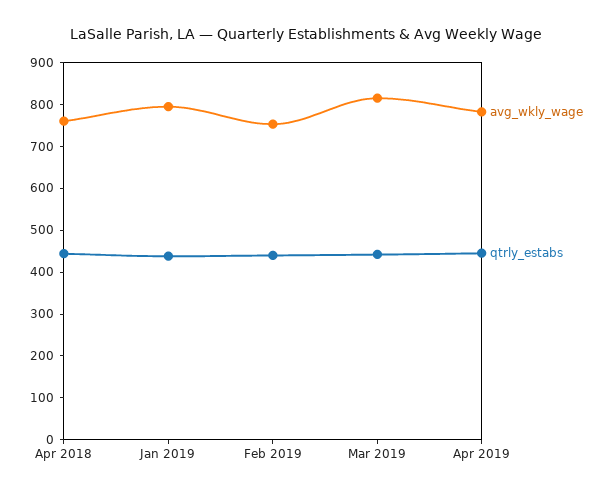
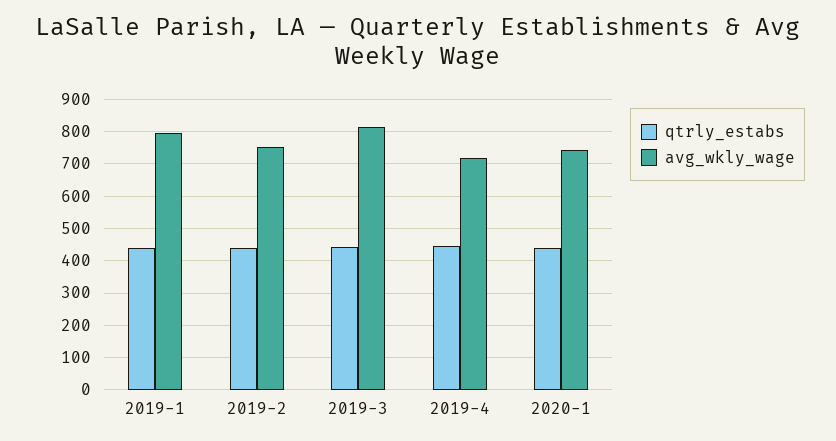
avg_wkly_wage, Apr 2018: 760 -> none
qtrly_estabs, Apr 2018: 440 -> none
avg_wkly_wage, Apr 2019: 780 -> 720
qtrly_estabs, 2020-1: none -> 440
avg_wkly_wage, 2020-1: none -> 740

